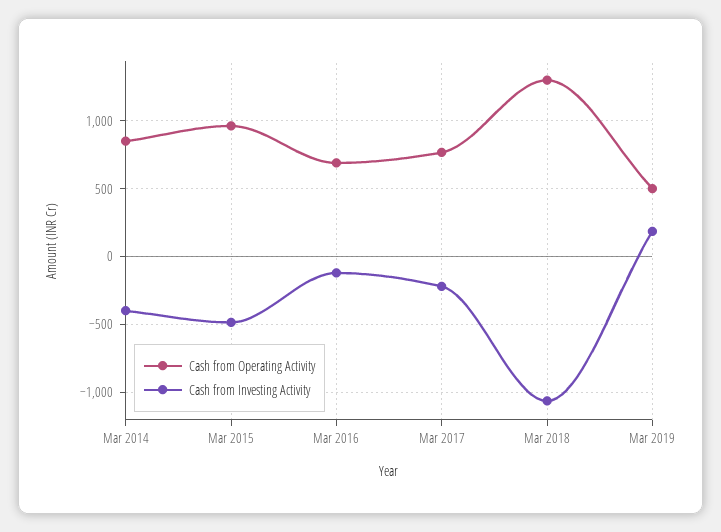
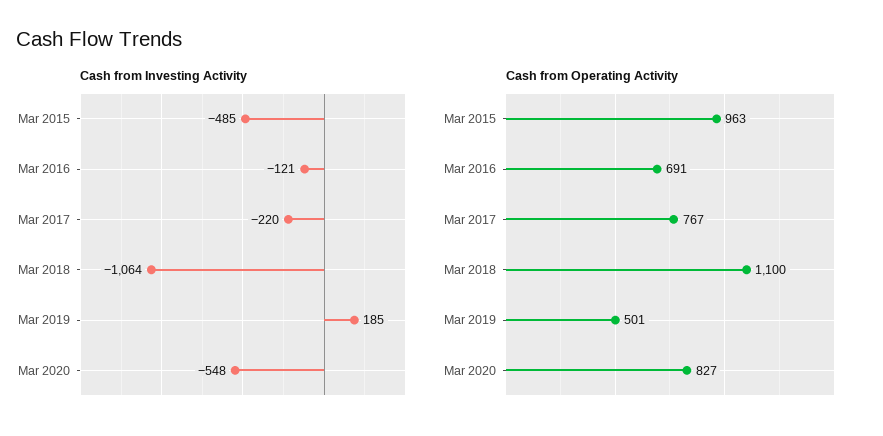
Cash from Operating Activity, Mar 2014: 850 -> none
Cash from Investing Activity, Mar 2014: -400 -> none
Cash from Operating Activity, Mar 2018: 1300 -> 1100
Cash from Investing Activity, Mar 2020: none -> -548
Cash from Operating Activity, Mar 2020: none -> 827

